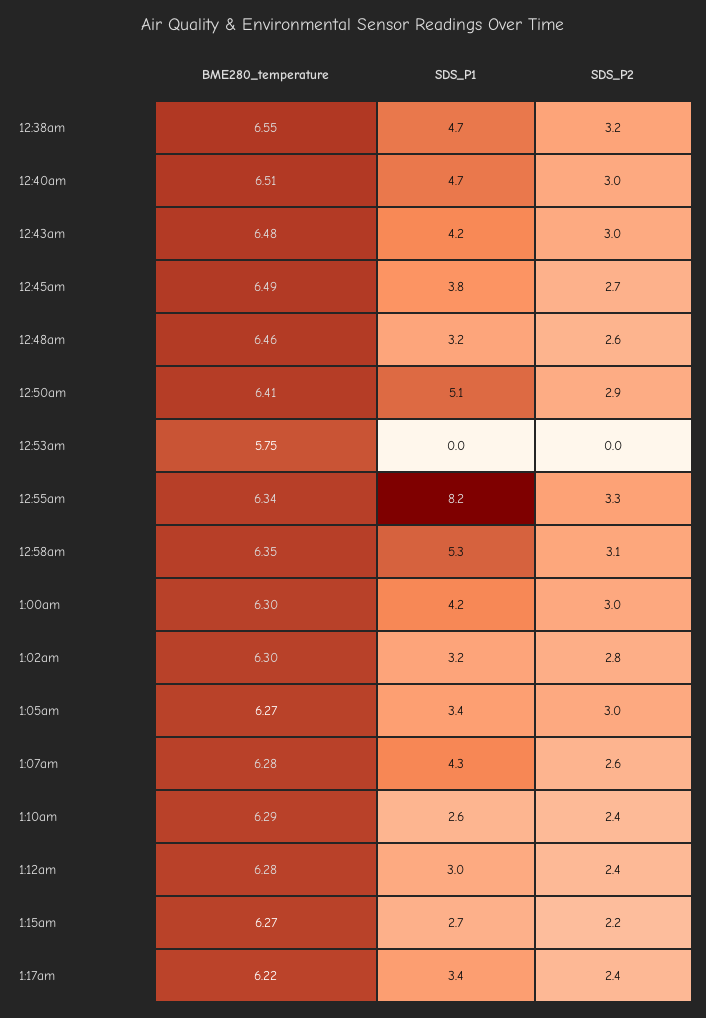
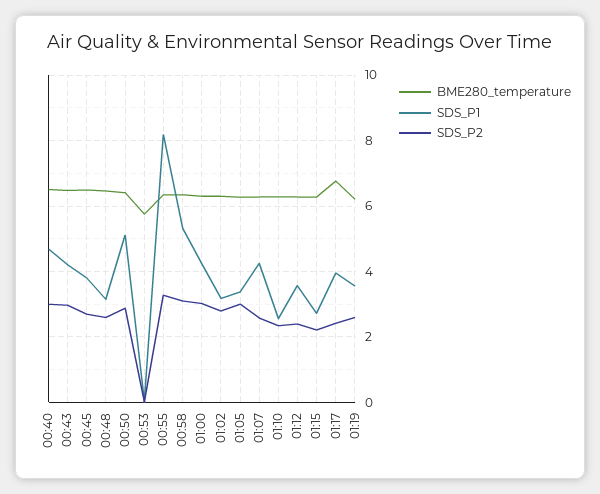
BME280_temperature, 12:38am: 6.55 -> none
SDS_P1, 12:38am: 4.7 -> none
SDS_P2, 12:38am: 3.2 -> none
SDS_P1, 1:12am: 3 -> 3.6
BME280_temperature, 1:17am: 6.22 -> 6.8
SDS_P1, 1:17am: 3.4 -> 4
BME280_temperature, 01:19: none -> 6.2
SDS_P1, 01:19: none -> 3.6
SDS_P2, 01:19: none -> 2.6

